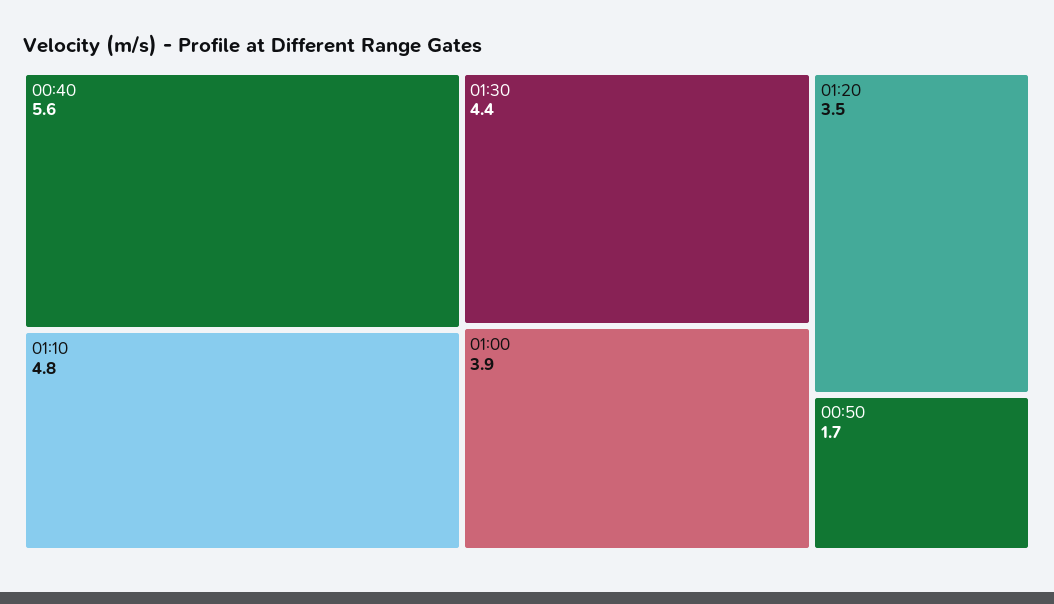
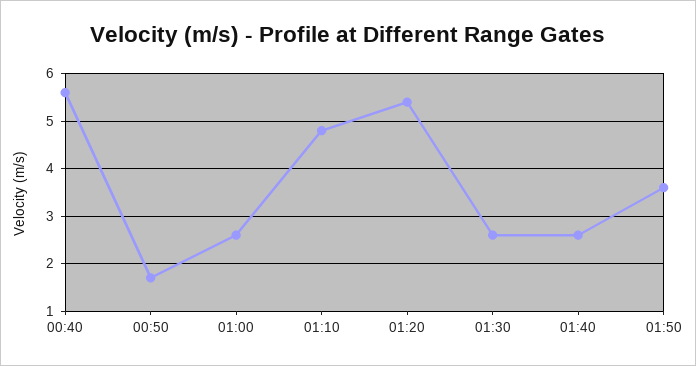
01:30: 4.4 -> 2.5
01:00: 3.9 -> 2.5
01:20: 3.5 -> 5.5
01:40: none -> 2.5
01:50: none -> 3.5

